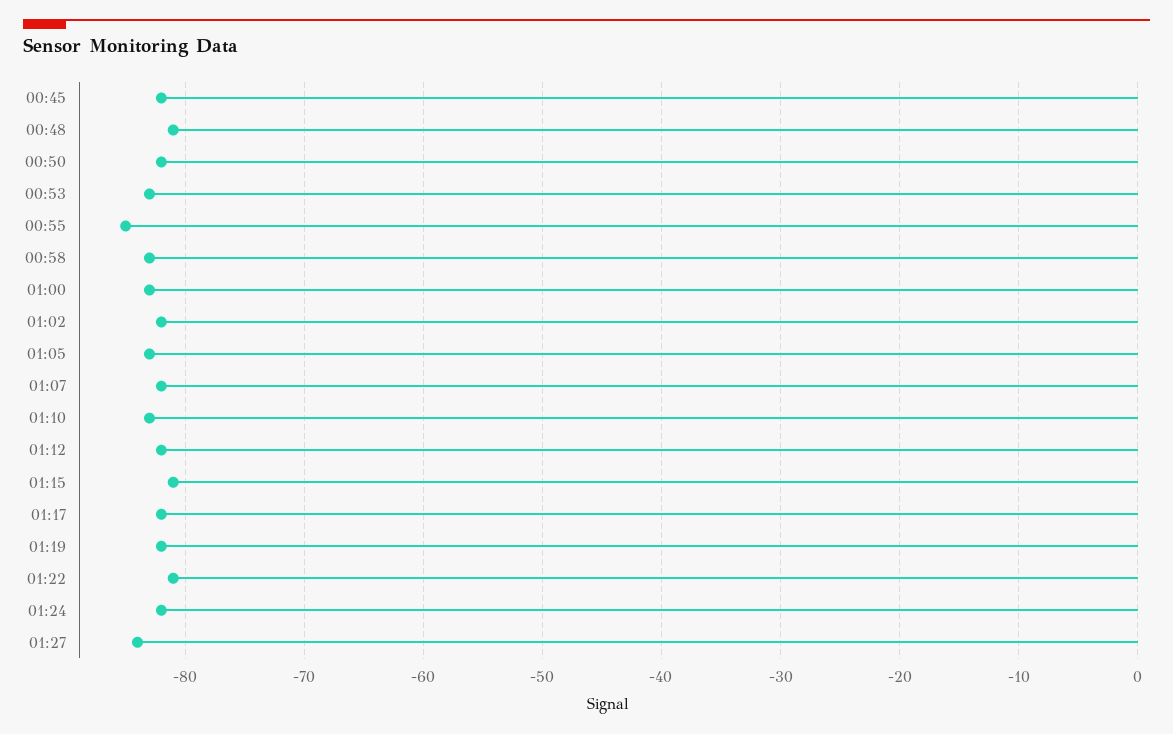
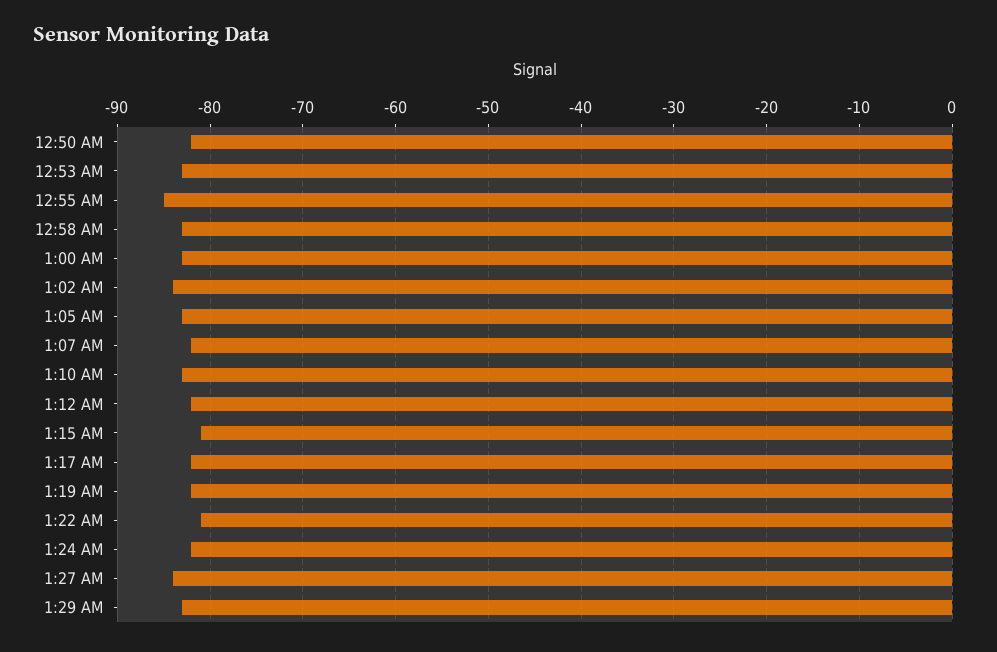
00:45: -82 -> none
00:48: -81 -> none
01:02: -82 -> -84
1:29 AM: none -> -83

